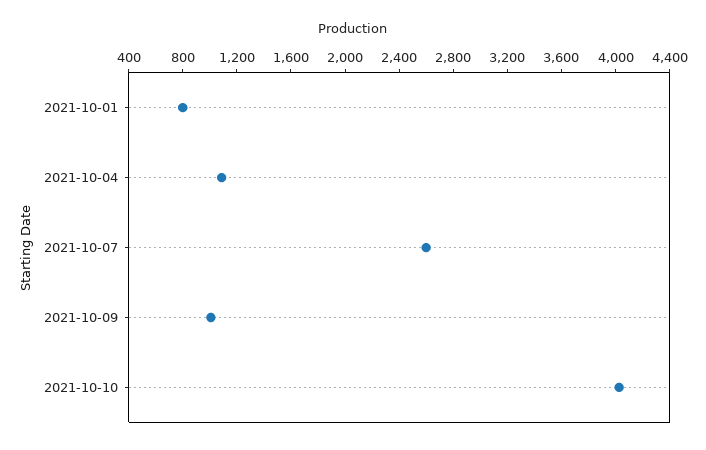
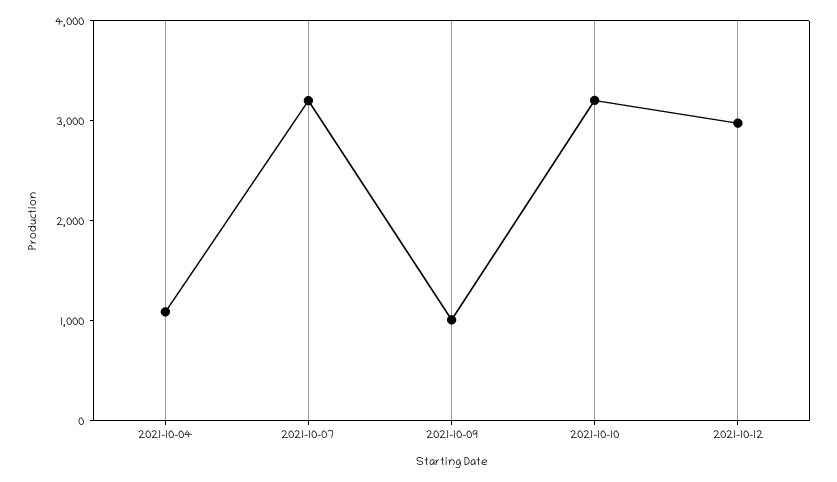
2021-10-01: 800 -> none
2021-10-07: 2600 -> 3200
2021-10-10: 4000 -> 3200
2021-10-12: none -> 3000

